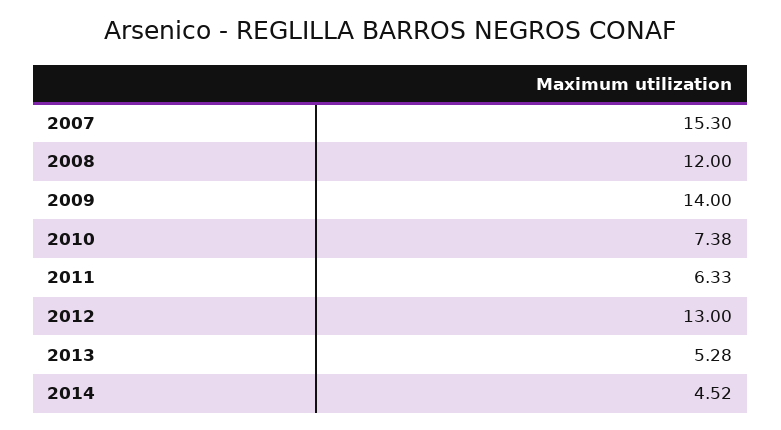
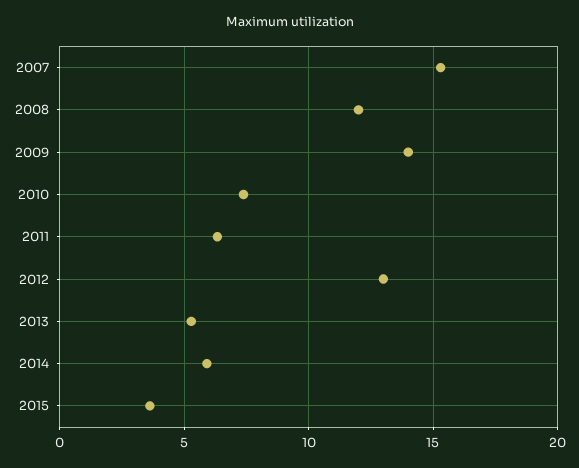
2014: 4.52 -> 6
2015: none -> 3.5

